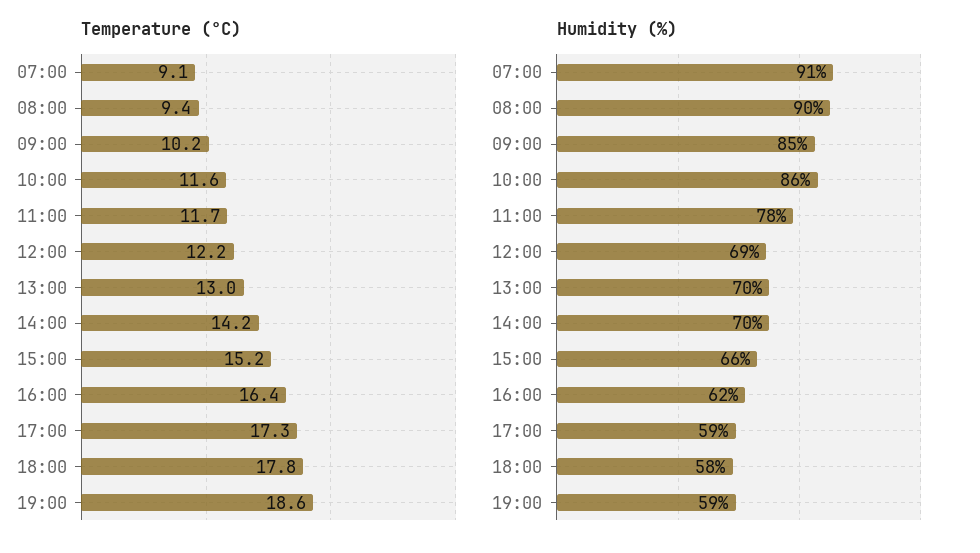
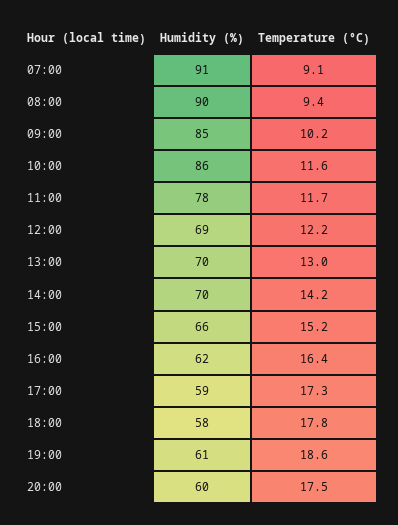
Humidity (%), 19:00: 59 -> 61
Humidity (%), 20:00: none -> 60
Temperature (°C), 20:00: none -> 17.5

